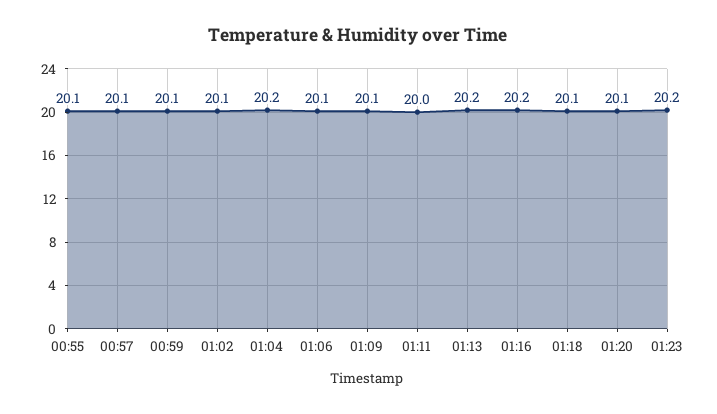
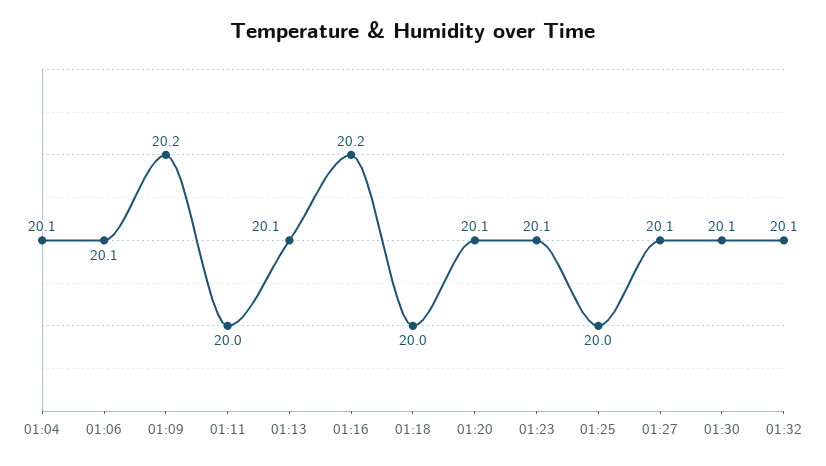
00:55: 20.1 -> none
00:57: 20.1 -> none
00:59: 20.1 -> none
01:02: 20.1 -> none
01:04: 20.2 -> 20.1
01:09: 20.1 -> 20.2
01:13: 20.2 -> 20.1
01:18: 20.1 -> 20
01:23: 20.2 -> 20.1
01:25: none -> 20
01:27: none -> 20.1
01:30: none -> 20.1
01:32: none -> 20.1

